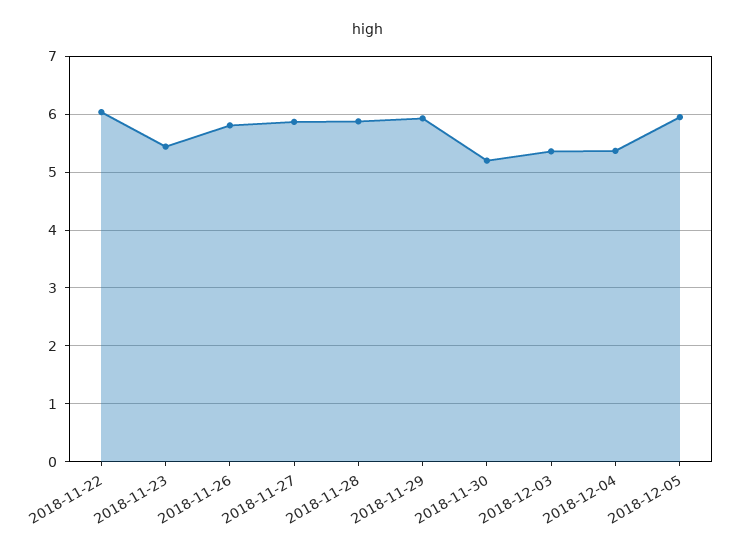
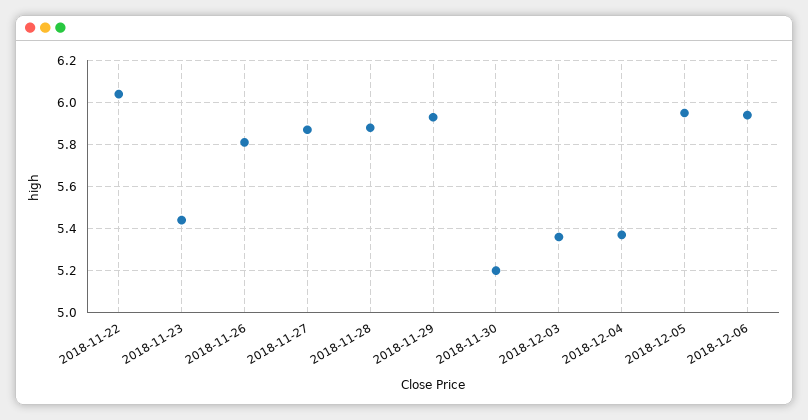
2018-12-06: none -> 5.95

